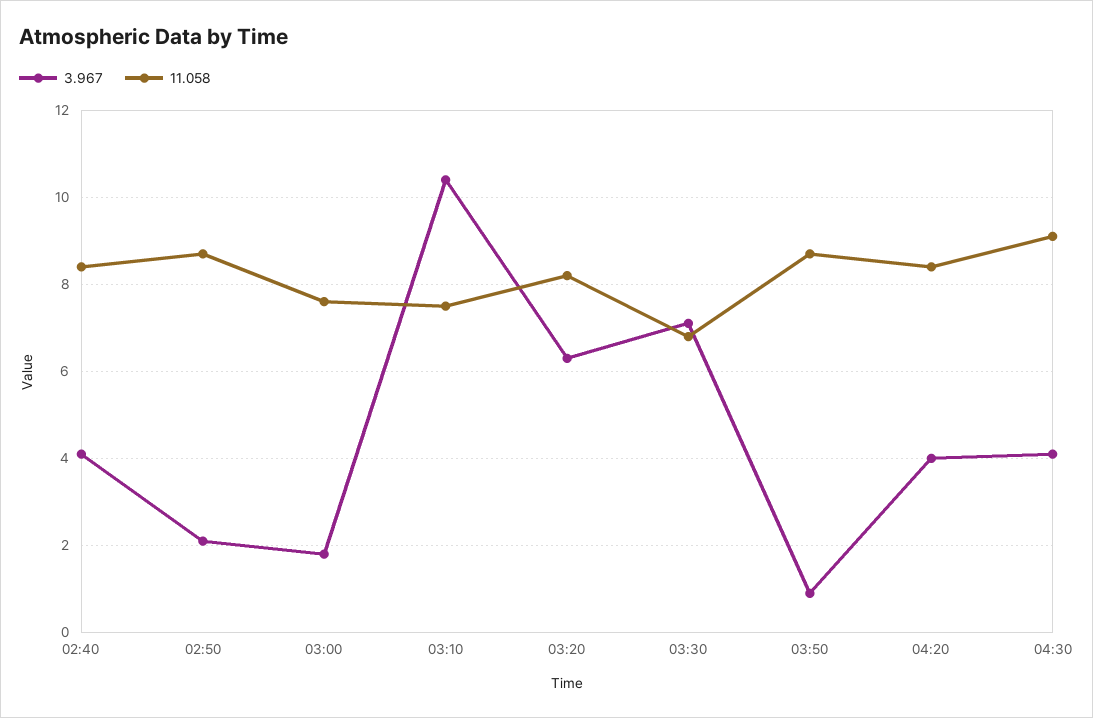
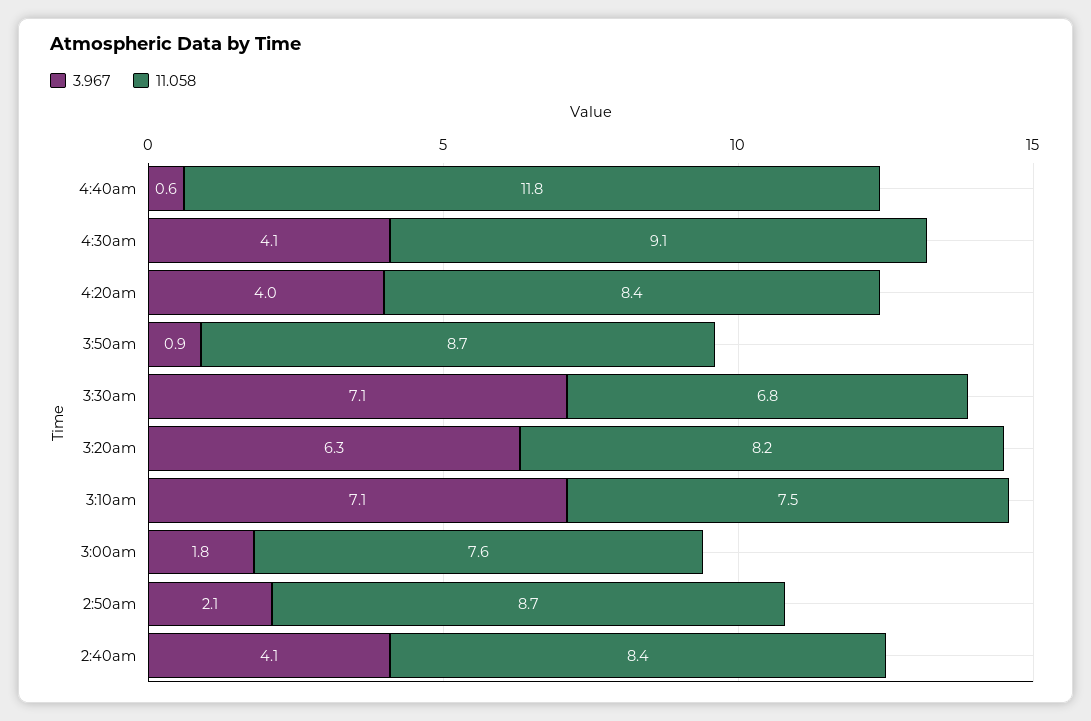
3.967, 03:10: 10.5 -> 7.1
3.967, 4:40am: none -> 0.6
11.058, 4:40am: none -> 11.8

